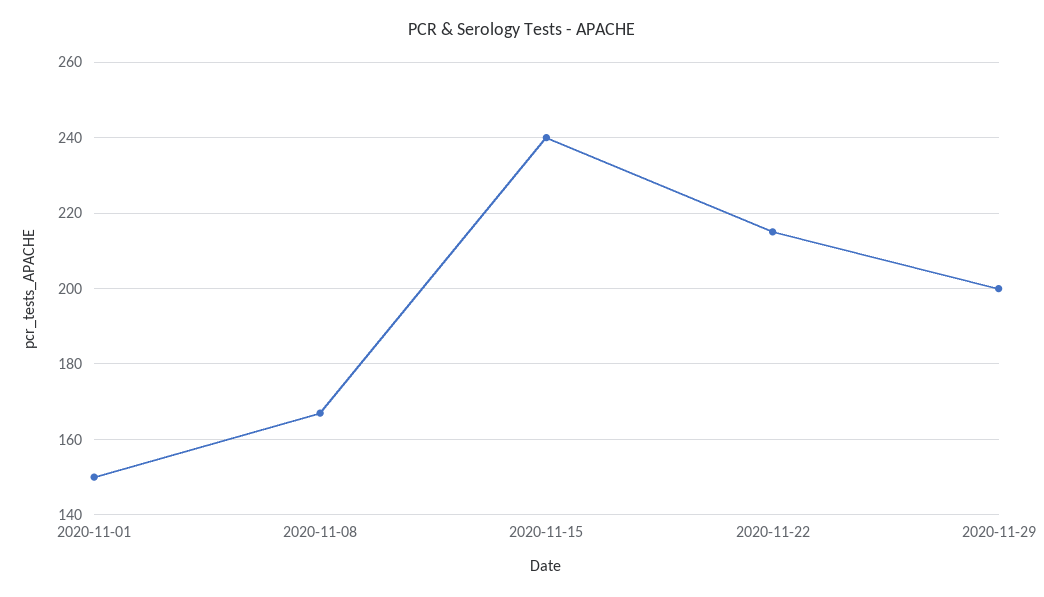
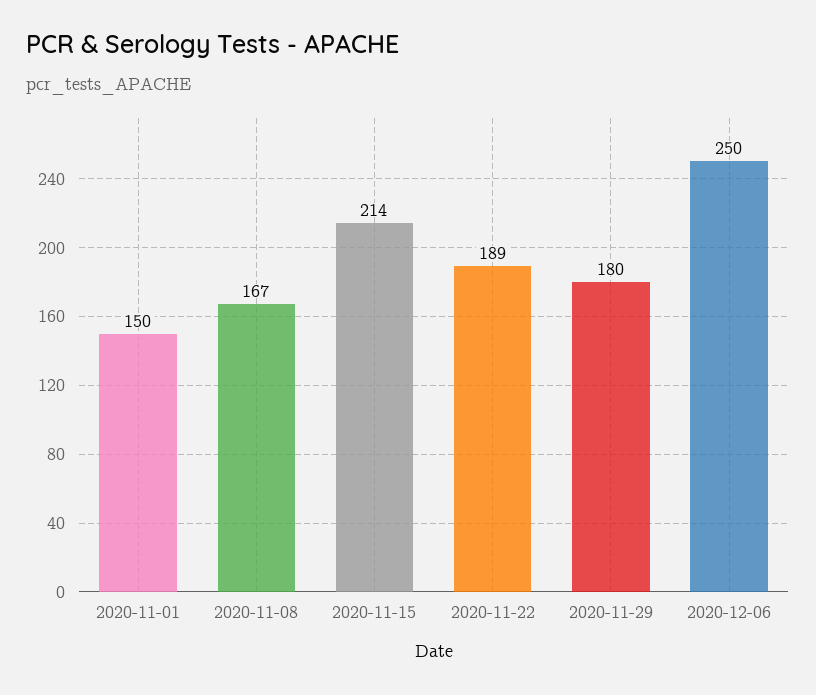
2020-11-15: 240 -> 214
2020-11-22: 215 -> 189
2020-11-29: 200 -> 180
2020-12-06: none -> 250

